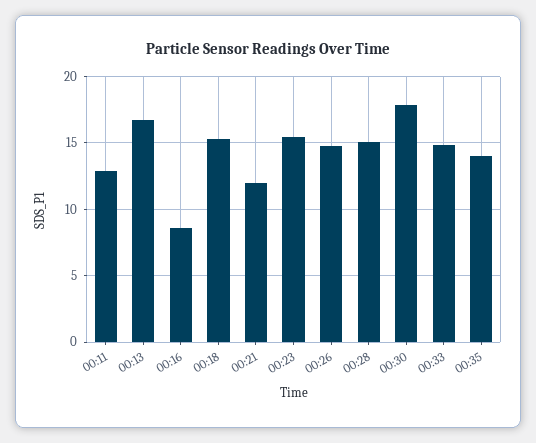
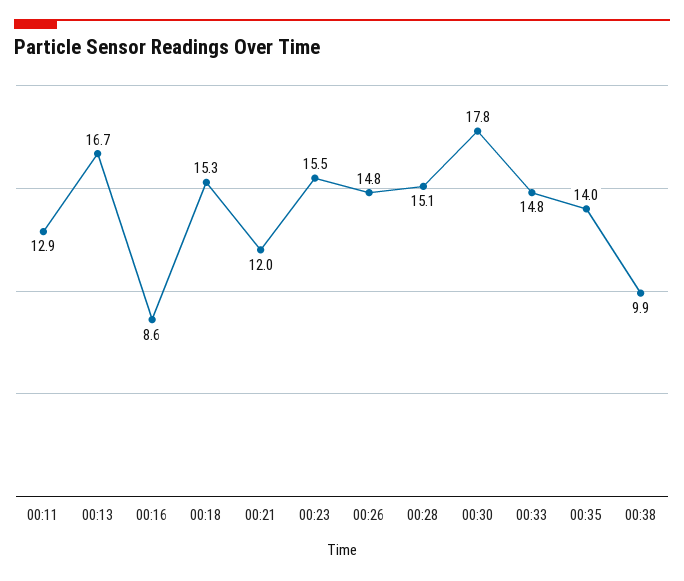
00:38: none -> 9.9

